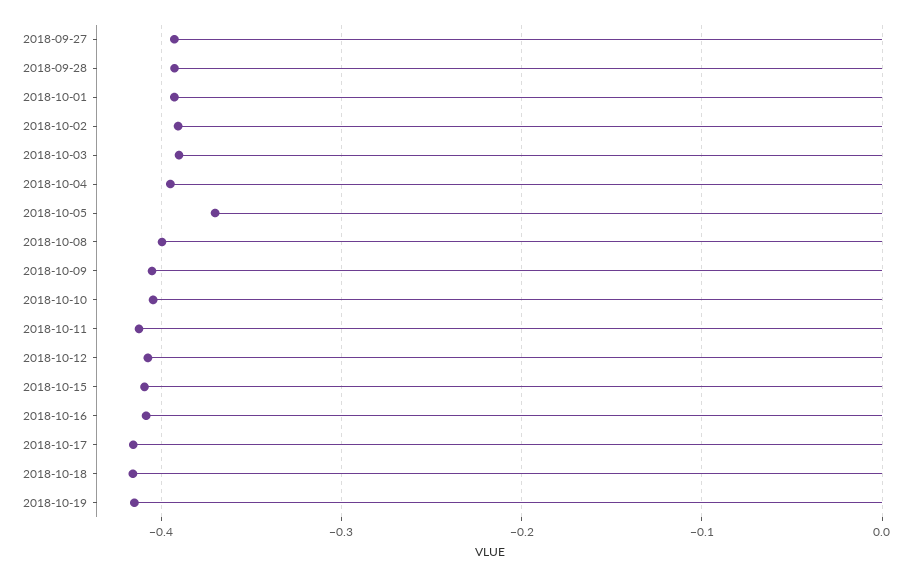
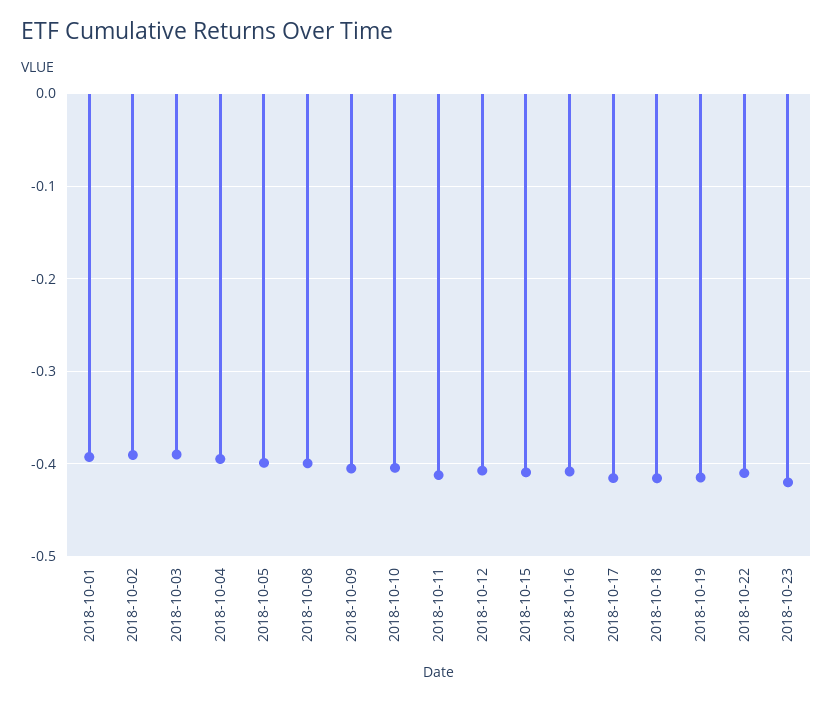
2018-09-27: -0.39 -> none
2018-09-28: -0.39 -> none
2018-10-05: -0.37 -> -0.4
2018-10-22: none -> -0.41
2018-10-23: none -> -0.42

